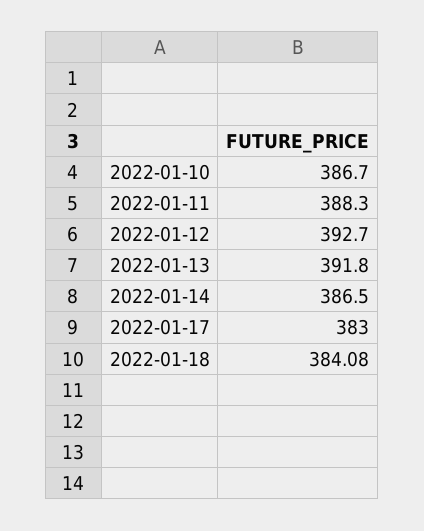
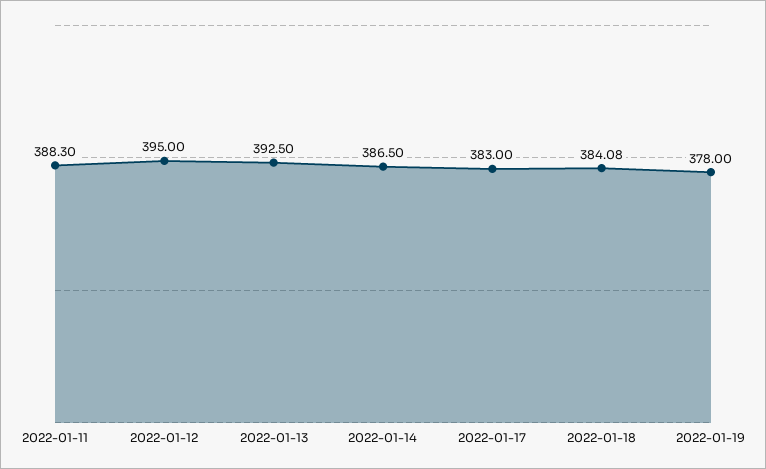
2022-01-10: 386.7 -> none
2022-01-12: 392.7 -> 395
2022-01-13: 391.8 -> 392.5
2022-01-19: none -> 378

